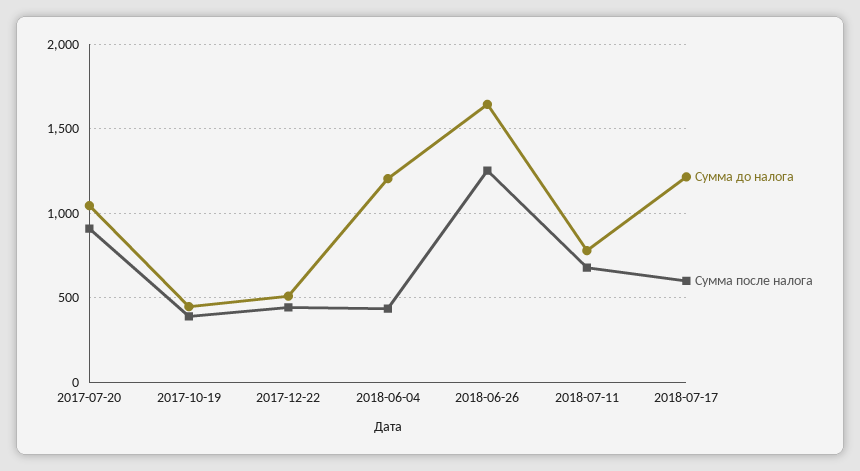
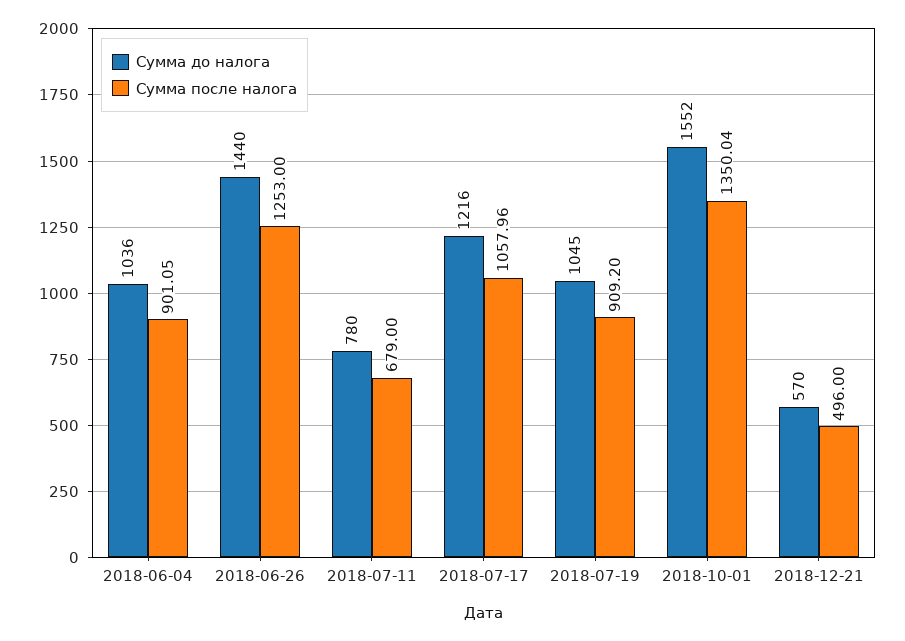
Сумма до налога, 2017-07-20: 1050 -> none
Сумма после налога, 2017-07-20: 900 -> none
Сумма до налога, 2017-10-19: 450 -> none
Сумма после налога, 2017-10-19: 400 -> none
Сумма до налога, 2017-12-22: 500 -> none
Сумма после налога, 2017-12-22: 450 -> none
Сумма до налога, 2018-06-04: 1200 -> 1036
Сумма после налога, 2018-06-04: 450 -> 901.05
Сумма до налога, 2018-06-26: 1650 -> 1440
Сумма после налога, 2018-07-17: 600 -> 1057.96
Сумма до налога, 2018-07-19: none -> 1045
Сумма после налога, 2018-07-19: none -> 909.2
Сумма до налога, 2018-10-01: none -> 1552
Сумма после налога, 2018-10-01: none -> 1350.04
Сумма до налога, 2018-12-21: none -> 570
Сумма после налога, 2018-12-21: none -> 496

